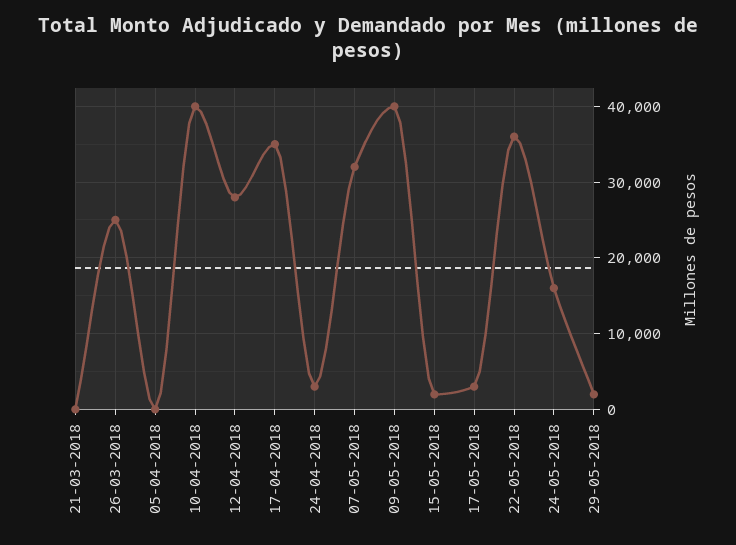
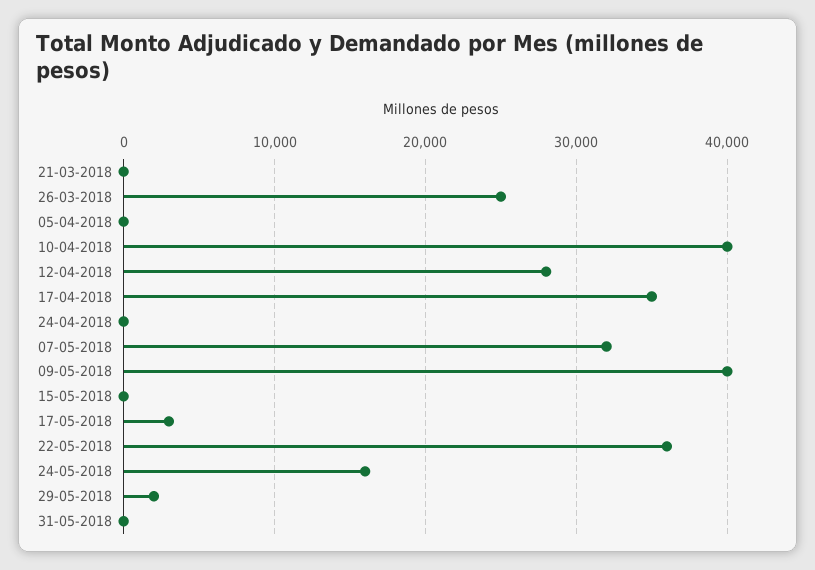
24-04-2018: 3000 -> 0
15-05-2018: 2000 -> 0
31-05-2018: none -> 0

